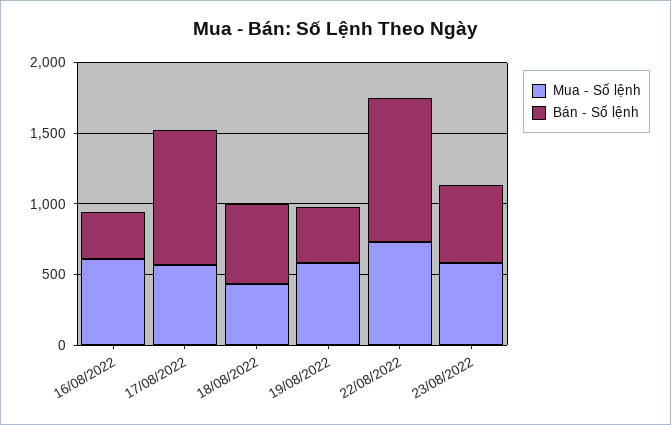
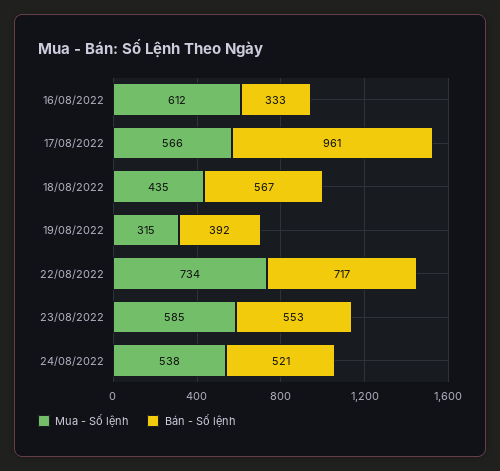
Mua - Số lệnh, 19/08/2022: 600 -> 315
Bán - Số lệnh, 22/08/2022: 1000 -> 717
Mua - Số lệnh, 24/08/2022: none -> 538
Bán - Số lệnh, 24/08/2022: none -> 521

